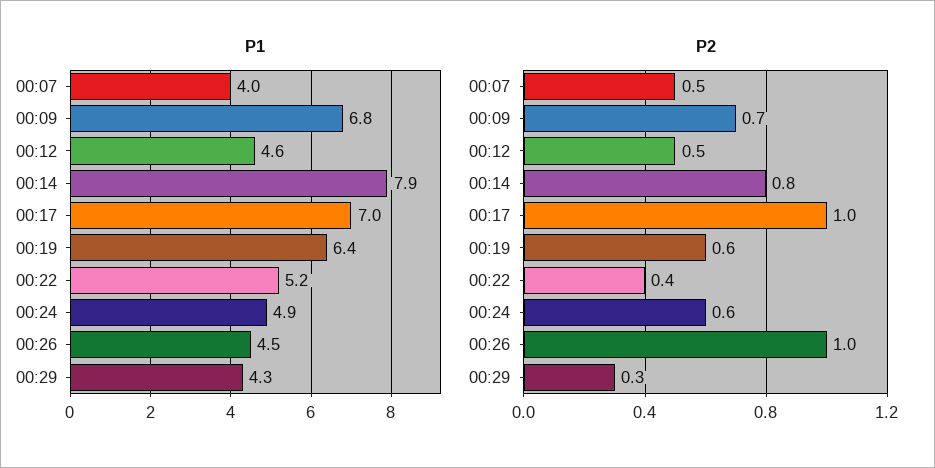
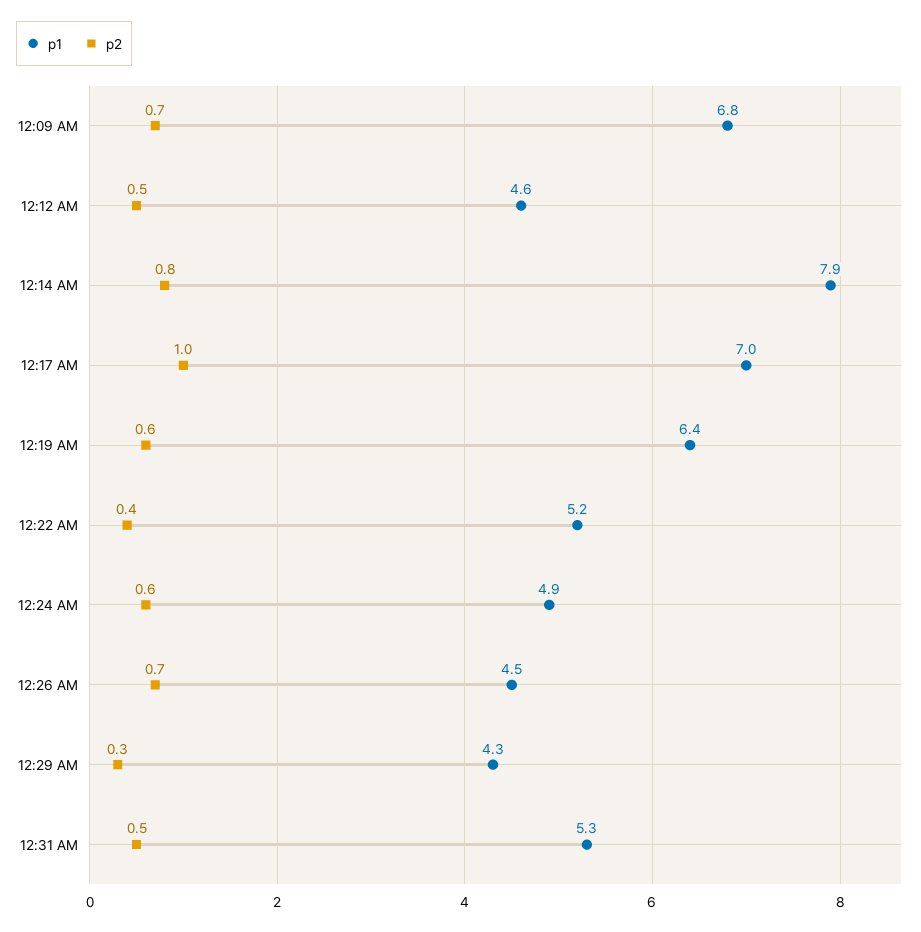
P1, 00:07: 4 -> none
P2, 00:07: 0.5 -> none
P2, 00:26: 1 -> 0.7
P1, 12:31 AM: none -> 5.3
P2, 12:31 AM: none -> 0.5

